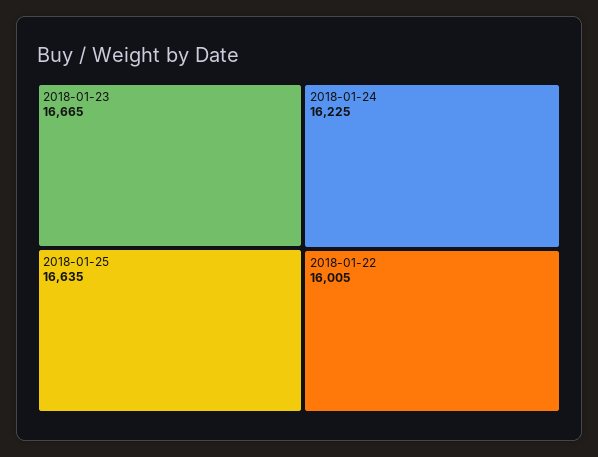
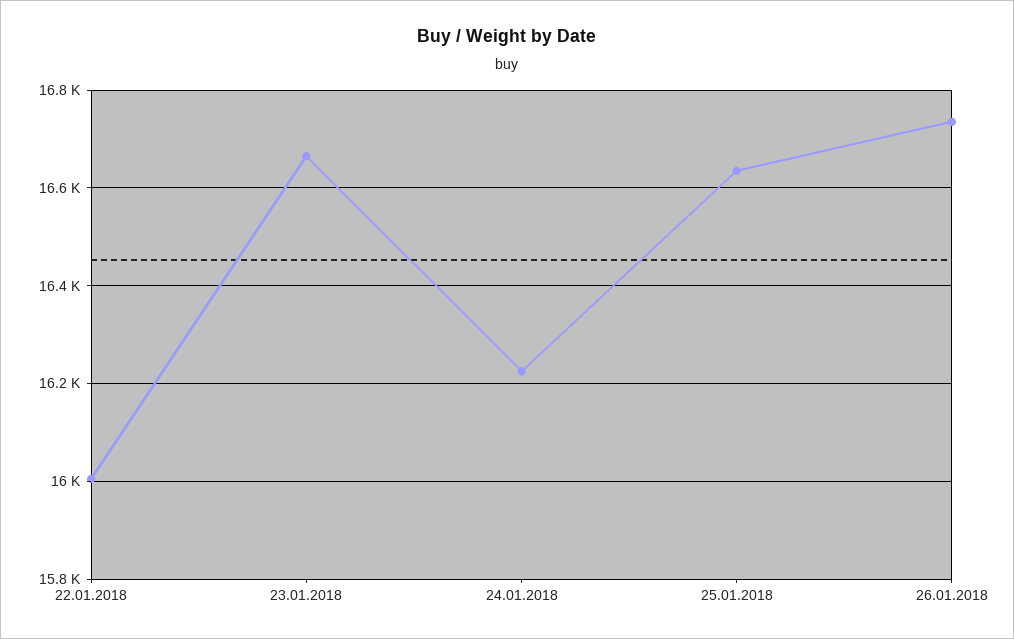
26.01.2018: none -> 16740

